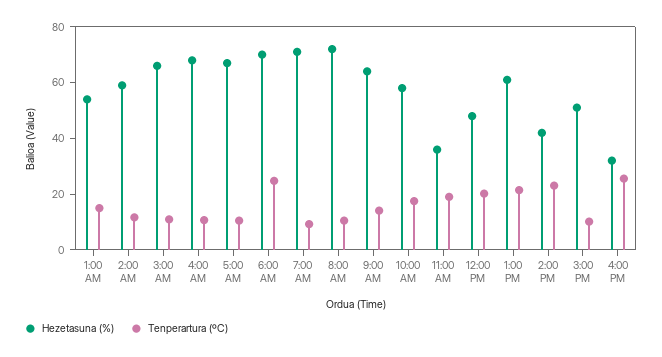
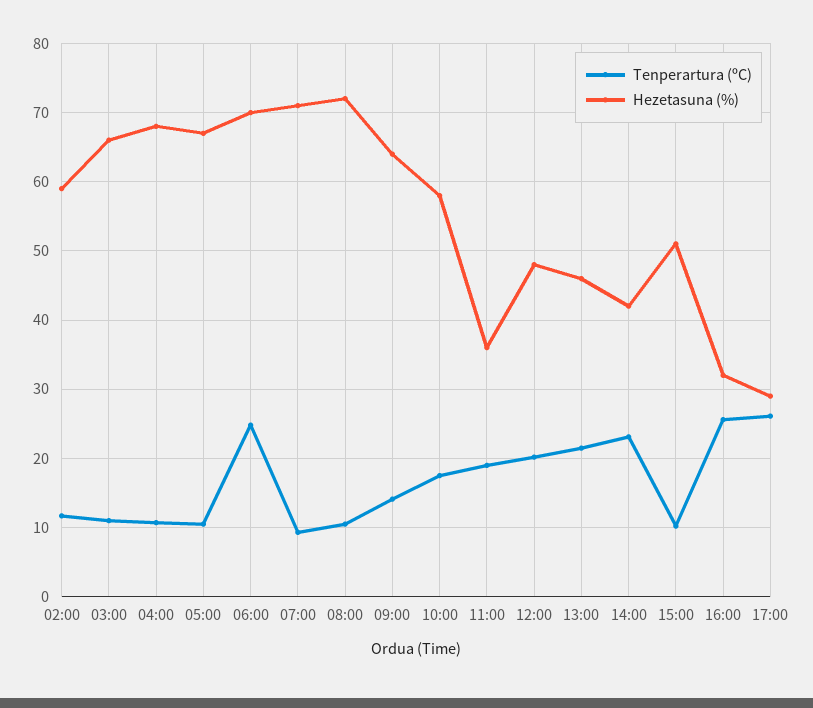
Hezetasuna (%), 1:00 AM: 55 -> none
Tenperartura (ºC), 1:00 AM: 15 -> none
Hezetasuna (%), 1:00 PM: 60 -> 46
Tenperartura (ºC), 17:00: none -> 26
Hezetasuna (%), 17:00: none -> 29

